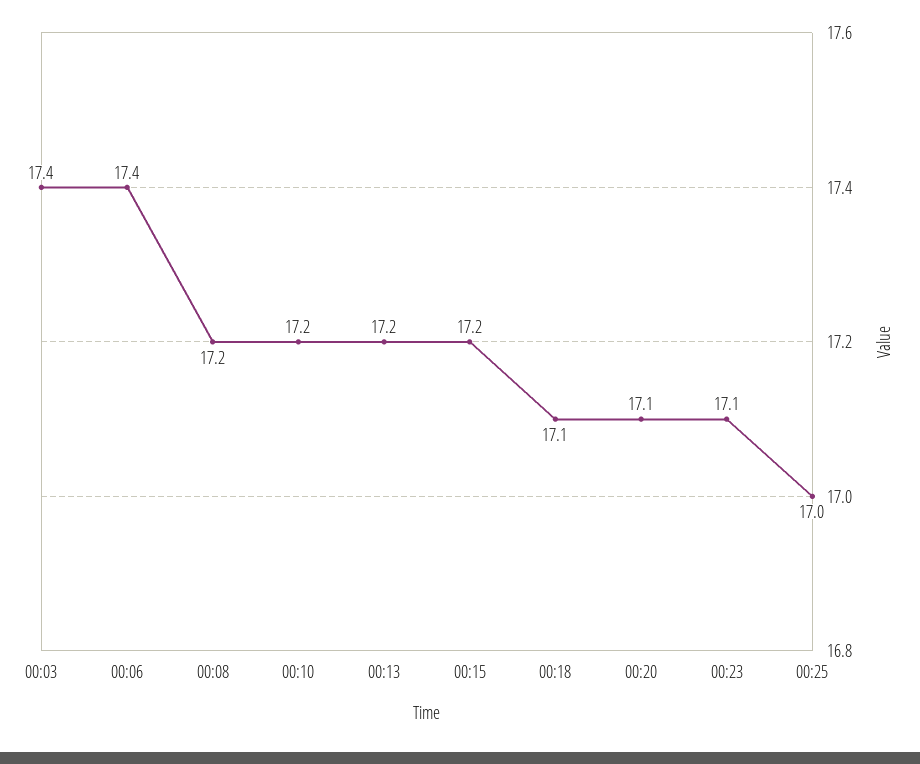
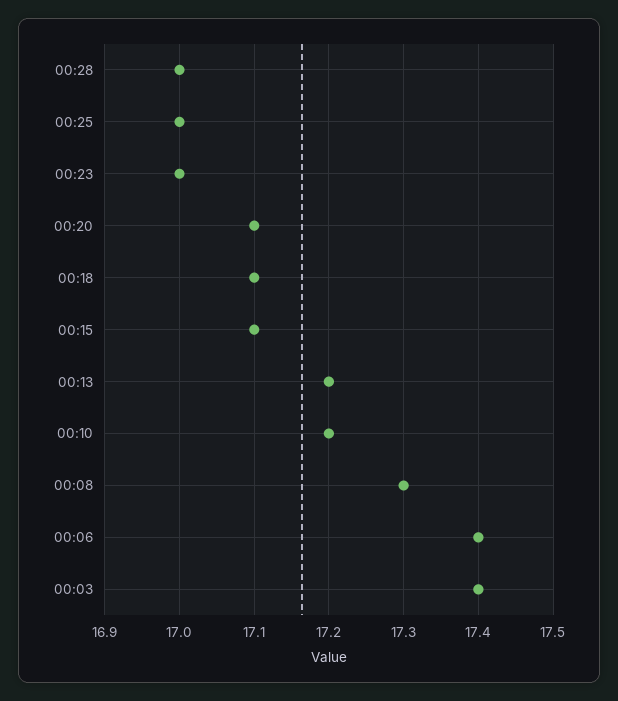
00:08: 17.2 -> 17.3
00:15: 17.2 -> 17.1
00:23: 17.1 -> 17
00:28: none -> 17

